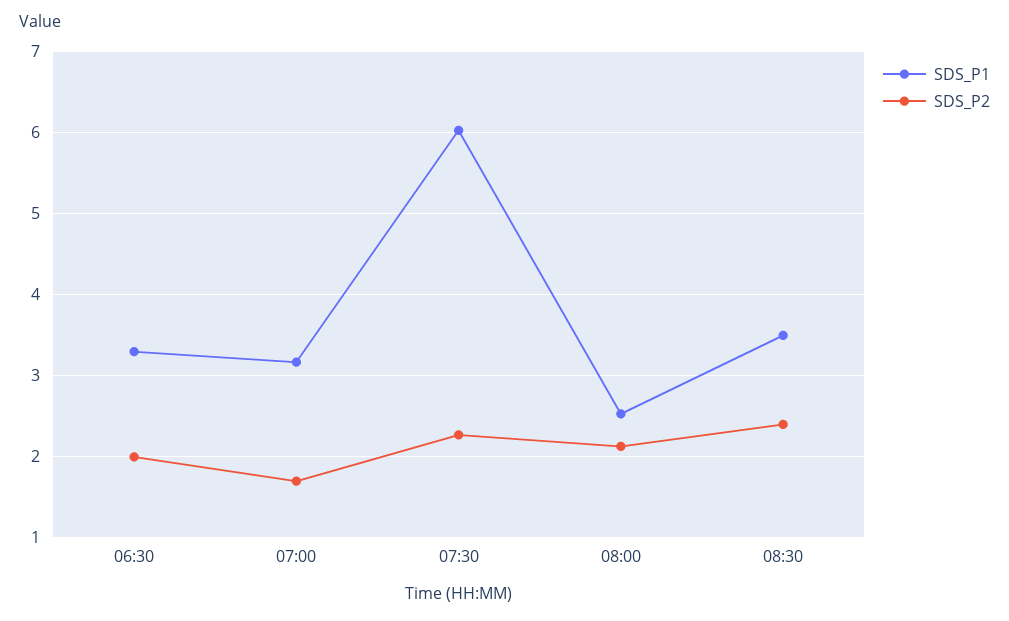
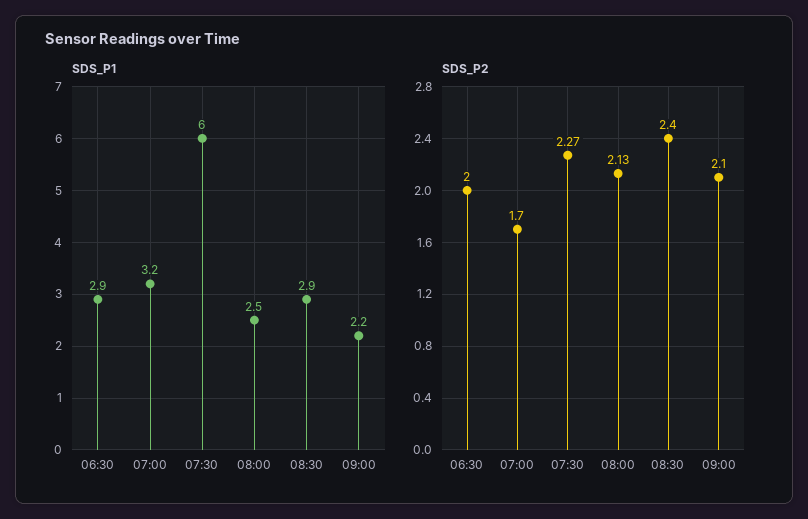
SDS_P1, 06:30: 3.3 -> 2.9
SDS_P1, 08:30: 3.5 -> 2.9
SDS_P1, 09:00: none -> 2.2
SDS_P2, 09:00: none -> 2.1

